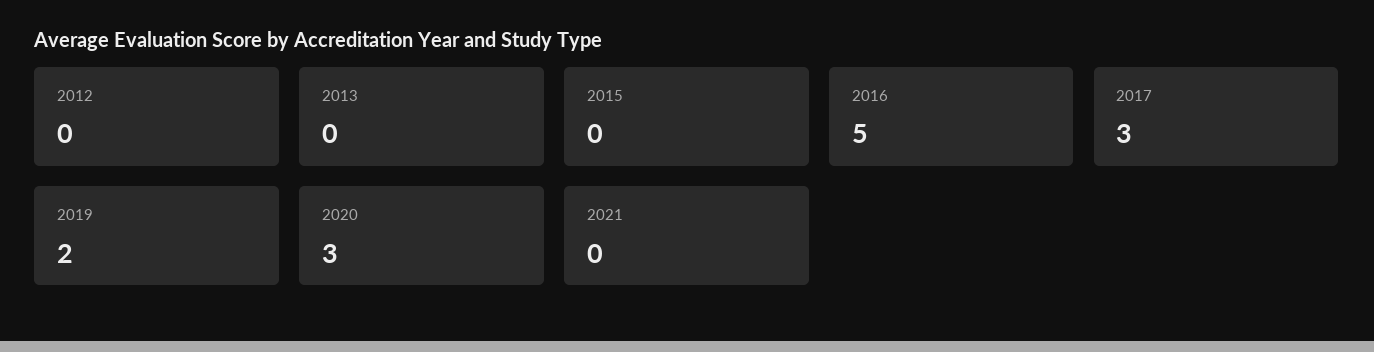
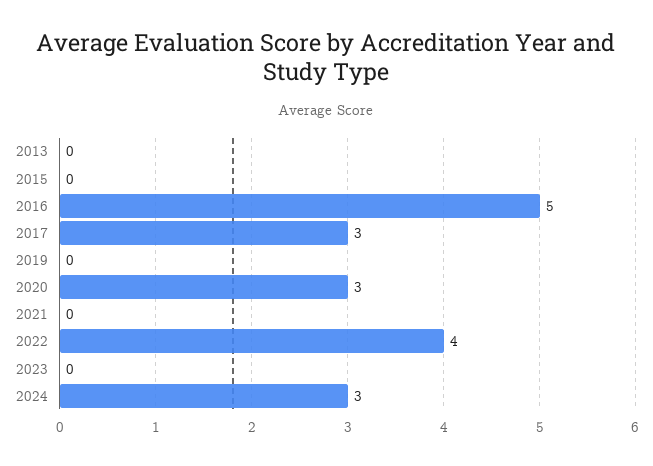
2012: 0 -> none
2019: 2 -> 0
2022: none -> 4
2023: none -> 0
2024: none -> 3

